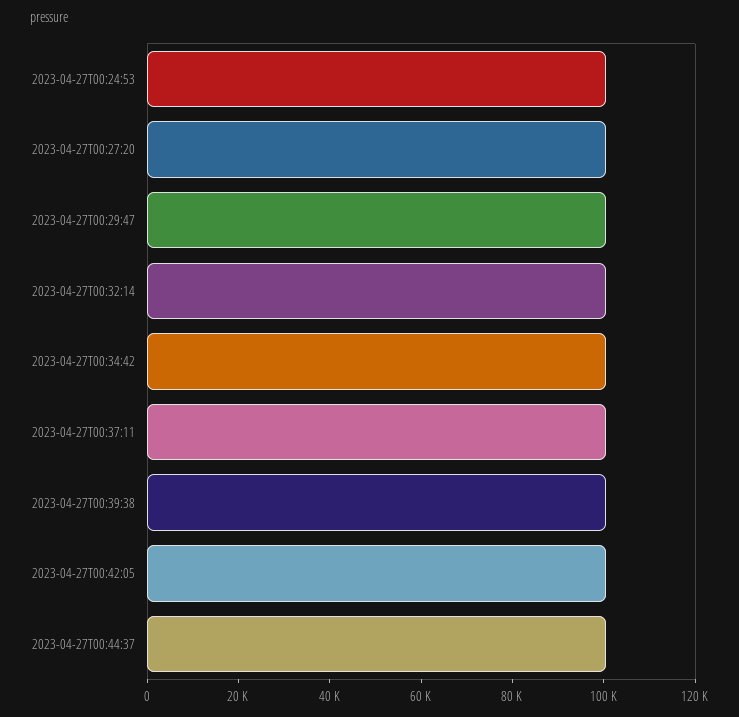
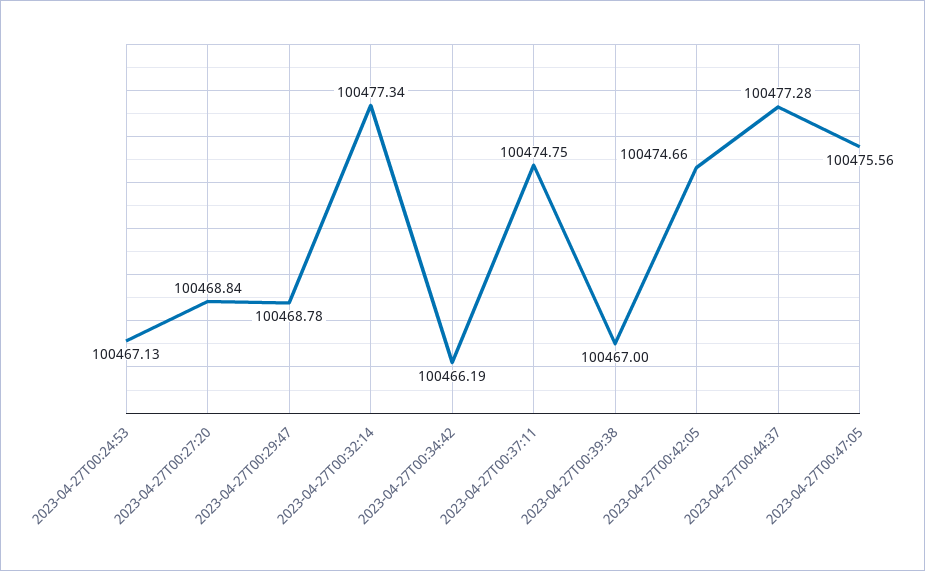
2023-04-27T00:47:05: none -> 100475.56

